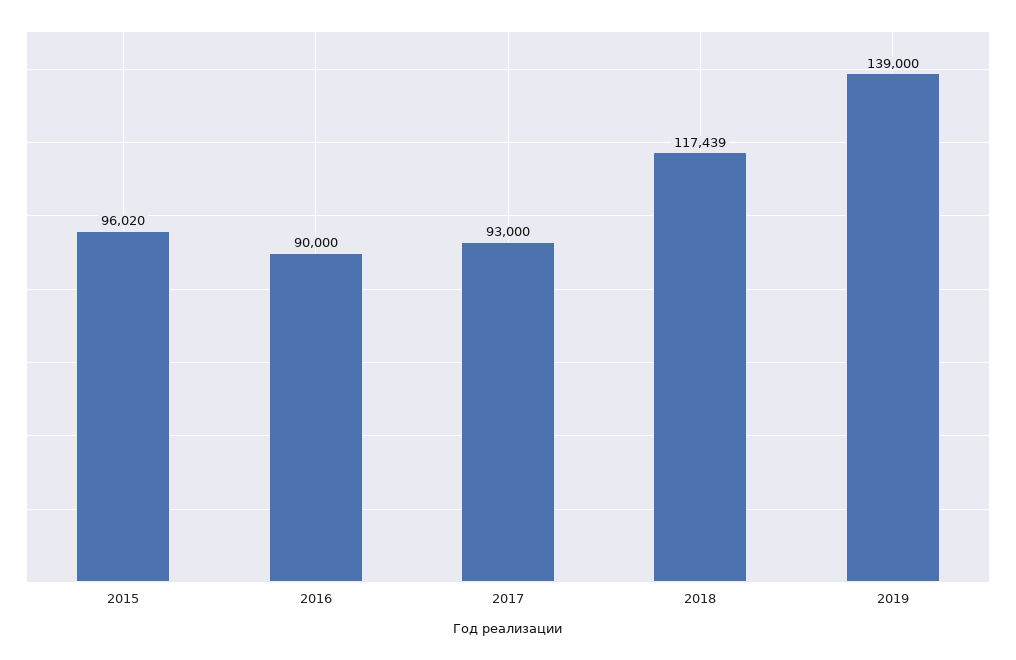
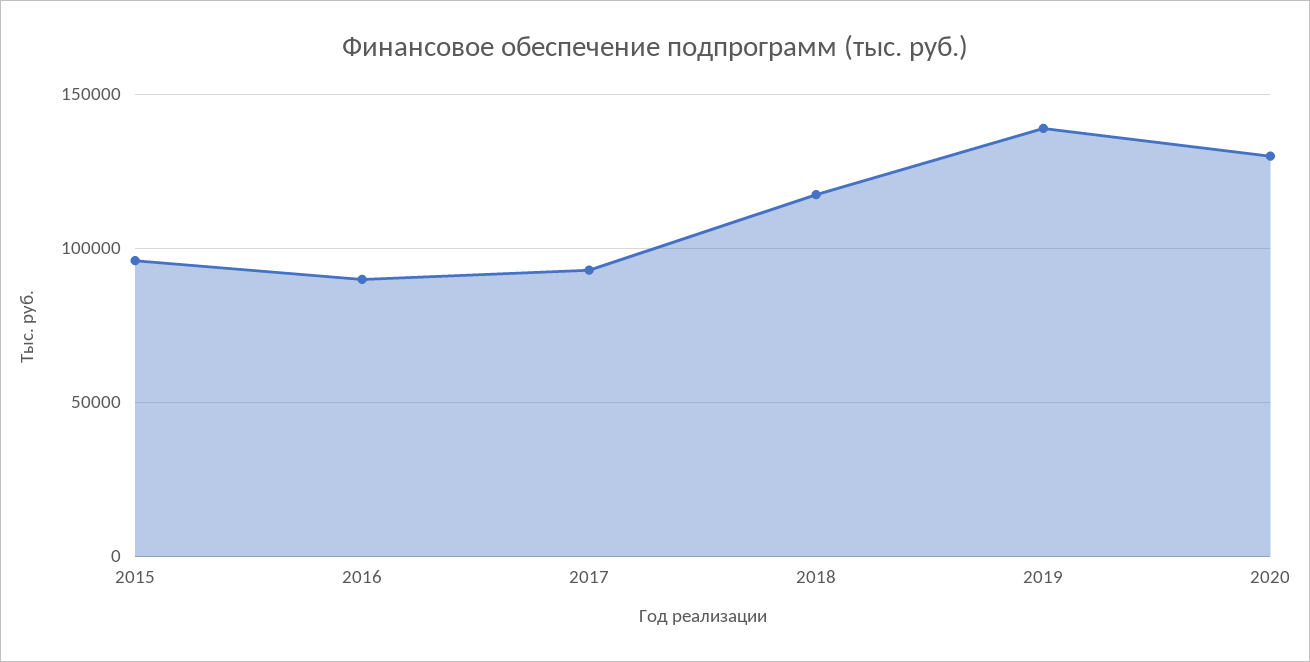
2020: none -> 130000

